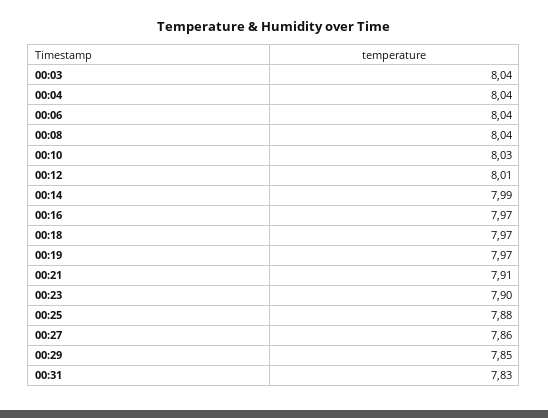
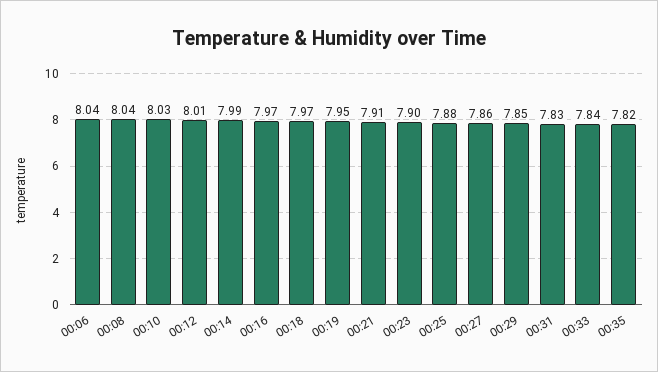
00:03: 8.04 -> none
00:04: 8.04 -> none
00:19: 7.97 -> 7.95
00:33: none -> 7.84
00:35: none -> 7.82

